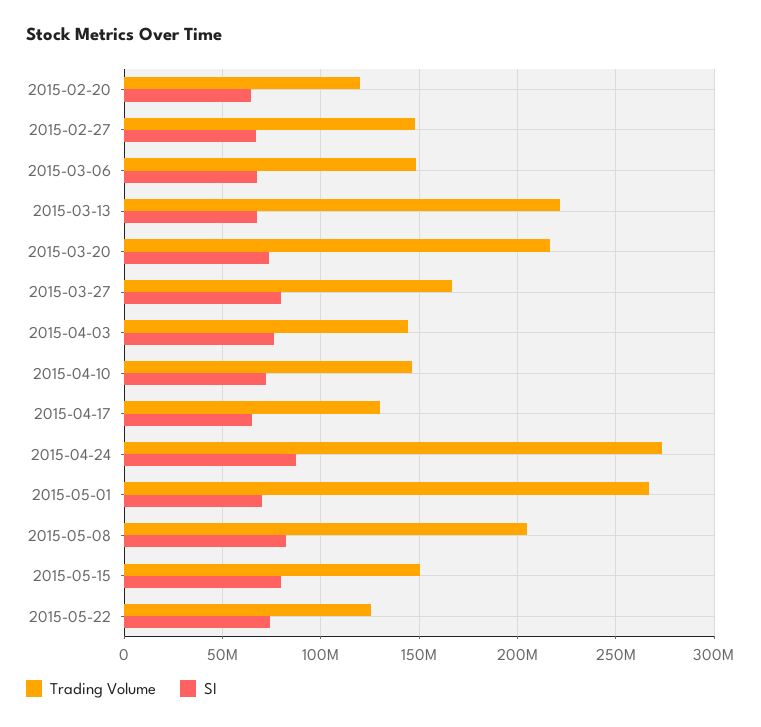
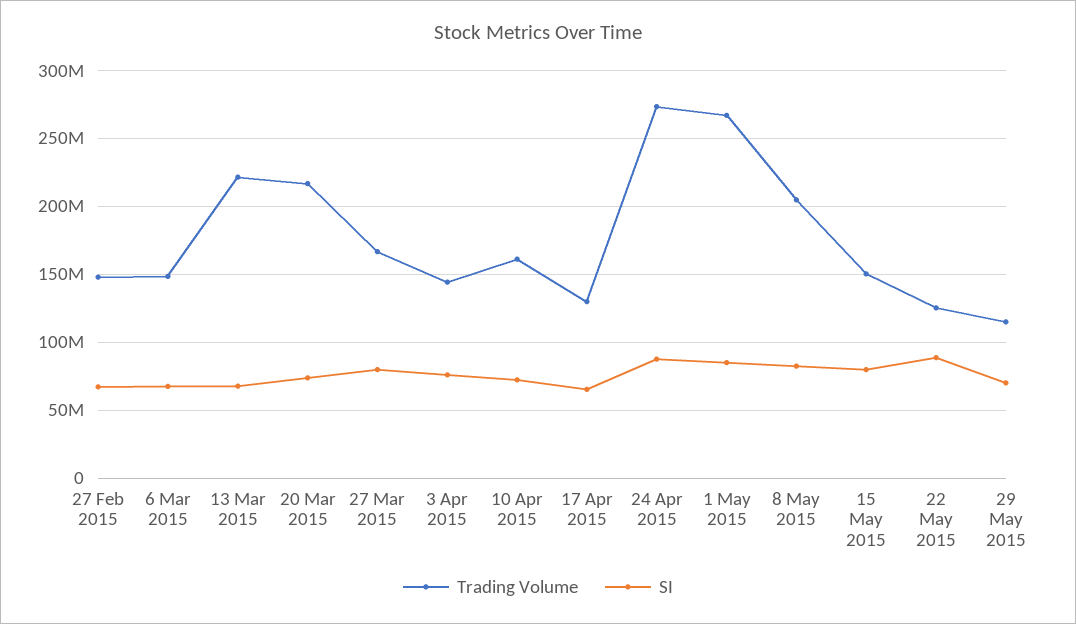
Trading Volume, 2015-02-20: 120000000 -> none
SI, 2015-02-20: 65000000 -> none
Trading Volume, 2015-04-10: 145000000 -> 160000000
SI, 2015-05-01: 70000000 -> 85000000
SI, 2015-05-22: 75000000 -> 90000000
Trading Volume, 29 May 2015: none -> 115000000
SI, 29 May 2015: none -> 70000000

